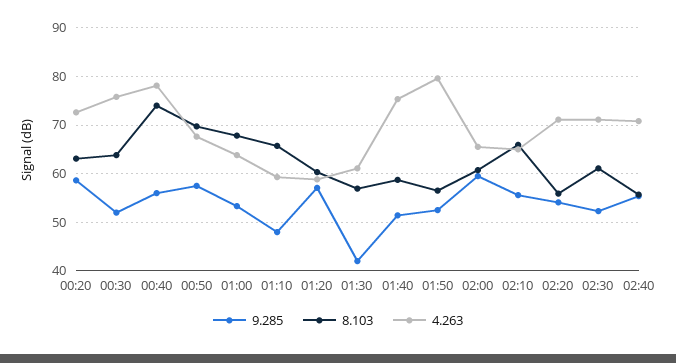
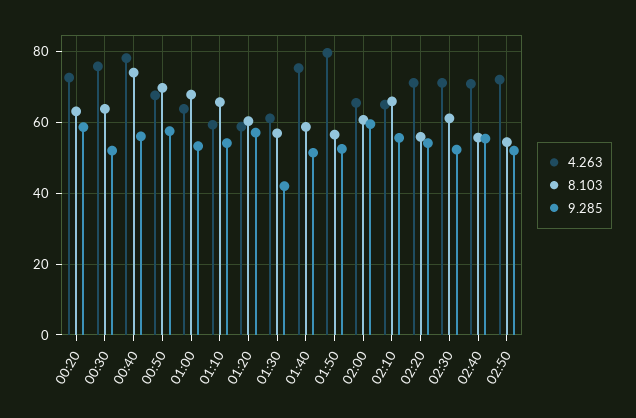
9.285, 01:10: 48 -> 54
4.263, 02:50: none -> 72
8.103, 02:50: none -> 54
9.285, 02:50: none -> 52

